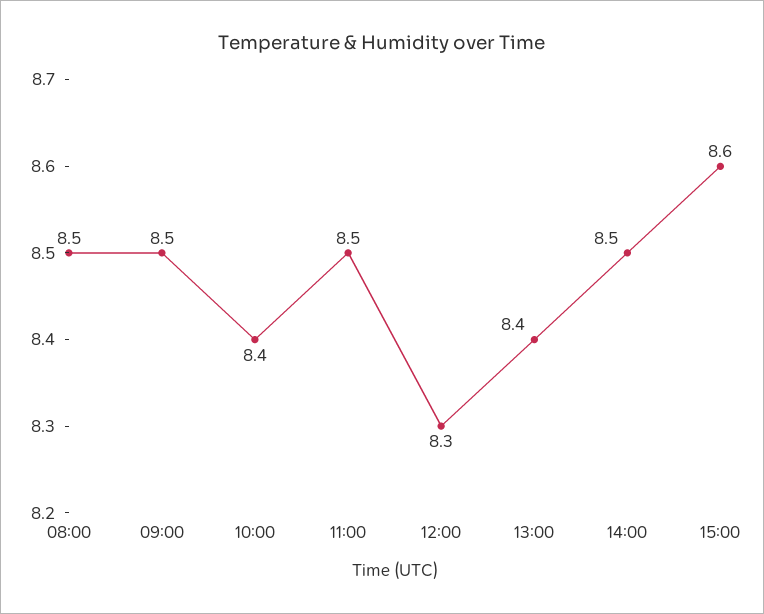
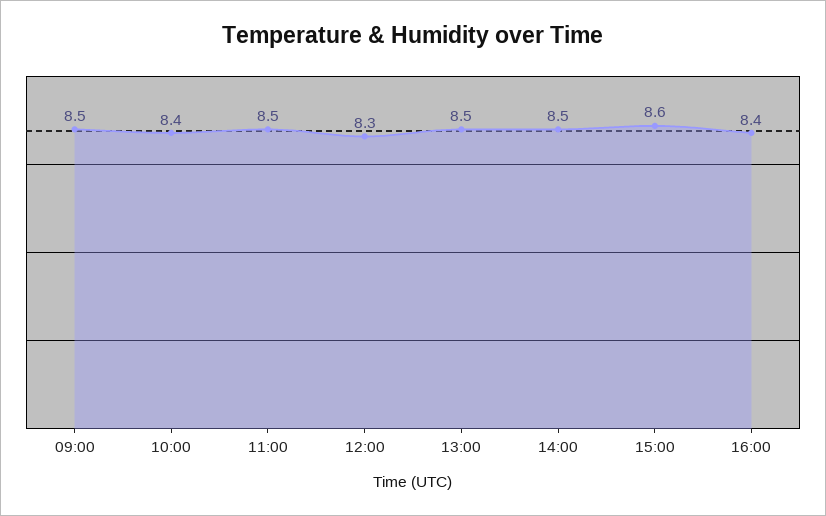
08:00: 8.5 -> none
13:00: 8.4 -> 8.5
16:00: none -> 8.4

